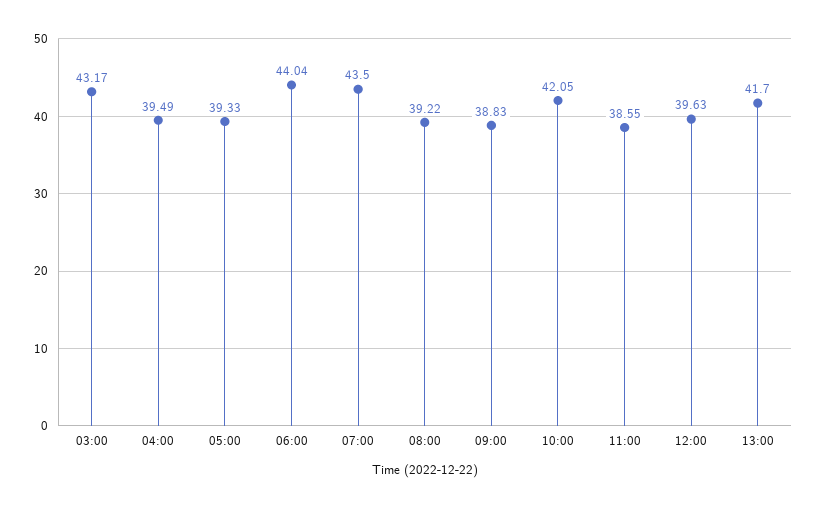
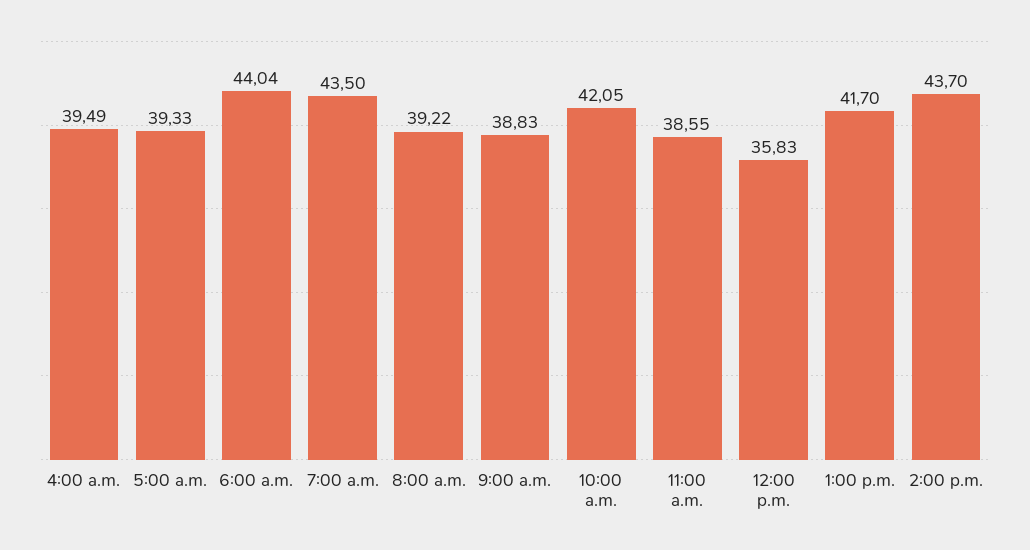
03:00: 43.17 -> none
12:00: 39.63 -> 35.83
2:00 p.m.: none -> 43.7

